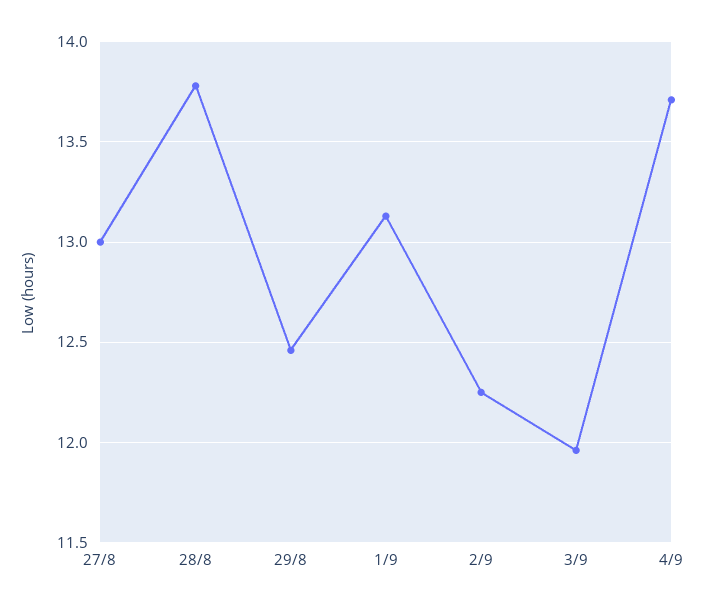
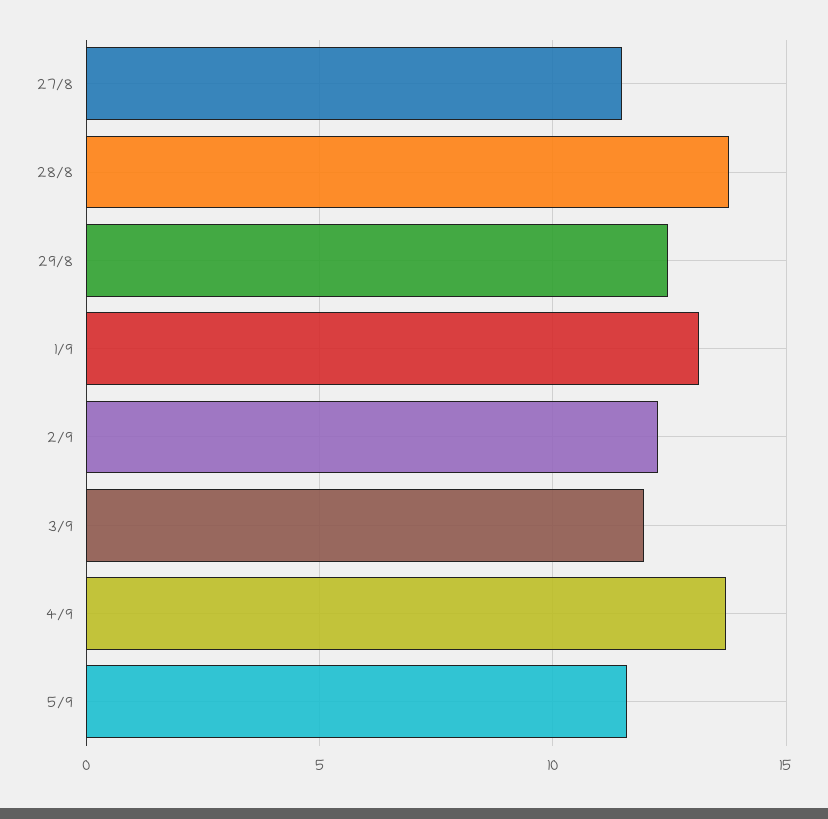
27/8: 13 -> 11.5
5/9: none -> 11.5

